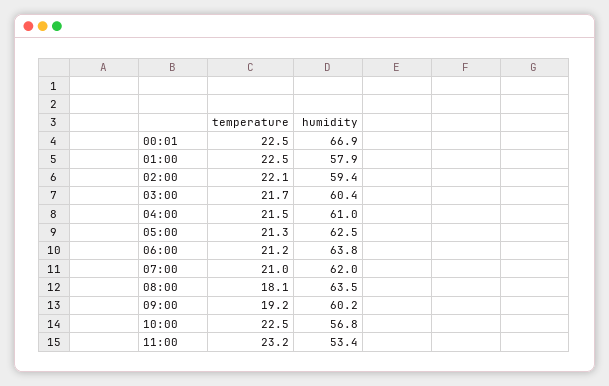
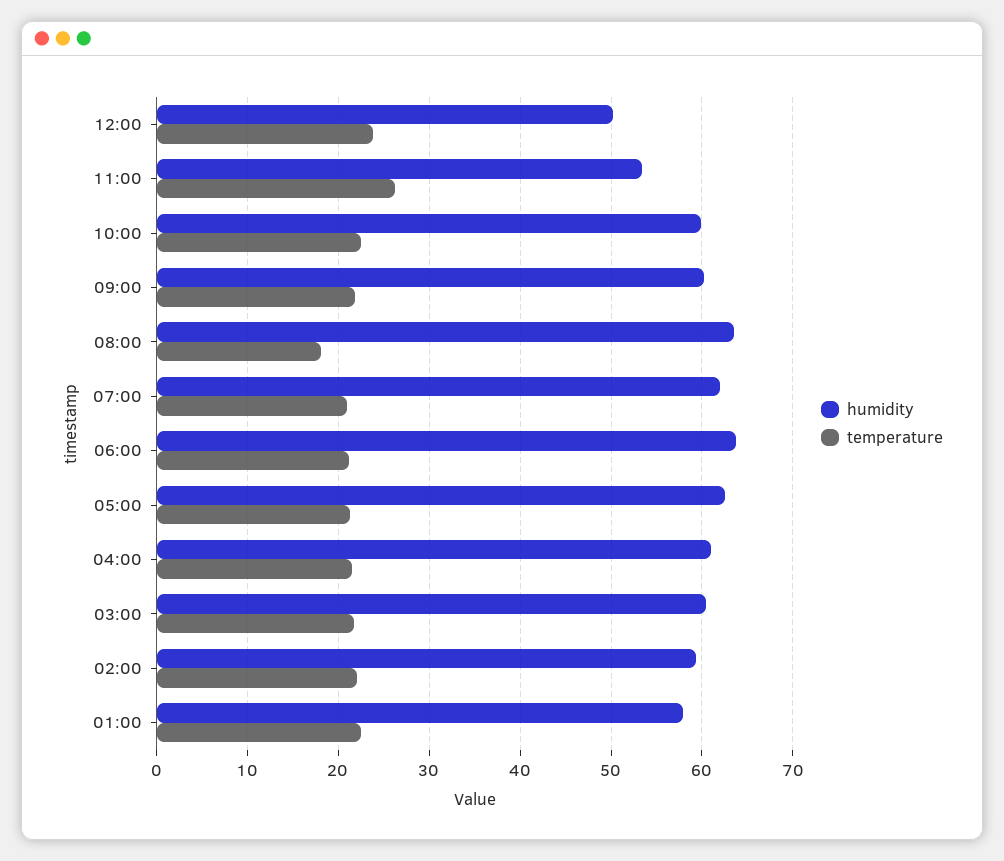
temperature, 00:01: 22.5 -> none
humidity, 00:01: 66.9 -> none
temperature, 09:00: 19.2 -> 22
humidity, 10:00: 56.8 -> 60
temperature, 11:00: 23.2 -> 26
humidity, 12:00: none -> 50
temperature, 12:00: none -> 24

